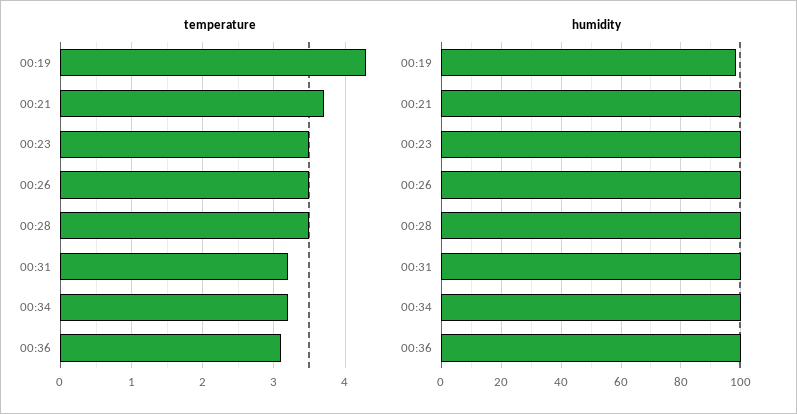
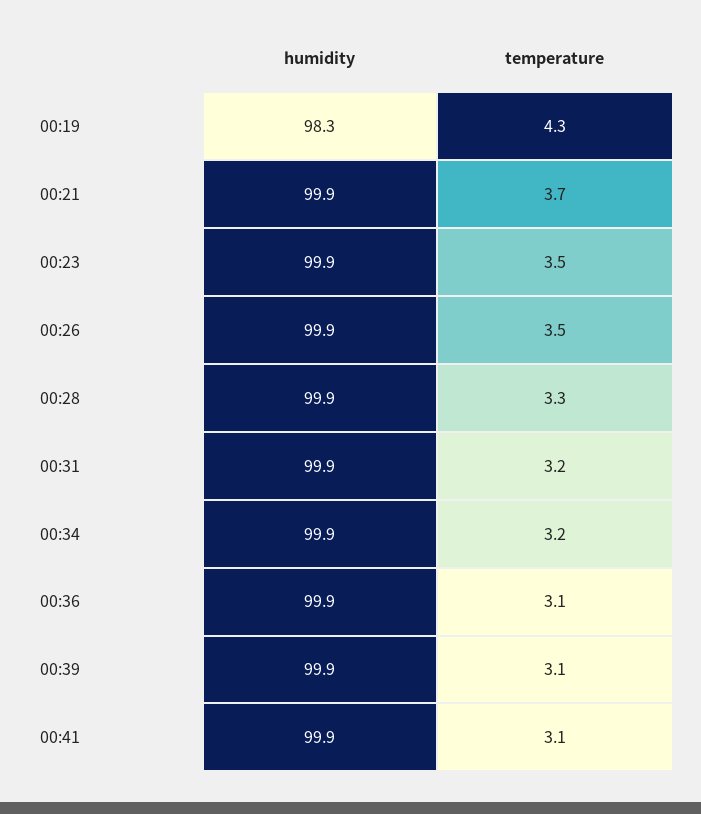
temperature, 00:28: 3.5 -> 3.3
humidity, 00:39: none -> 99.9
temperature, 00:39: none -> 3.1
humidity, 00:41: none -> 99.9
temperature, 00:41: none -> 3.1

